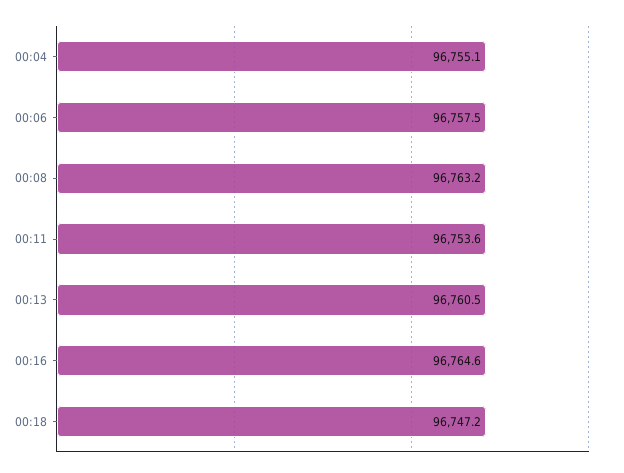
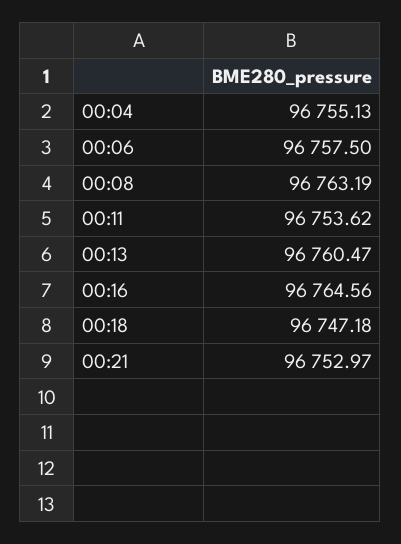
00:21: none -> 96752.97

